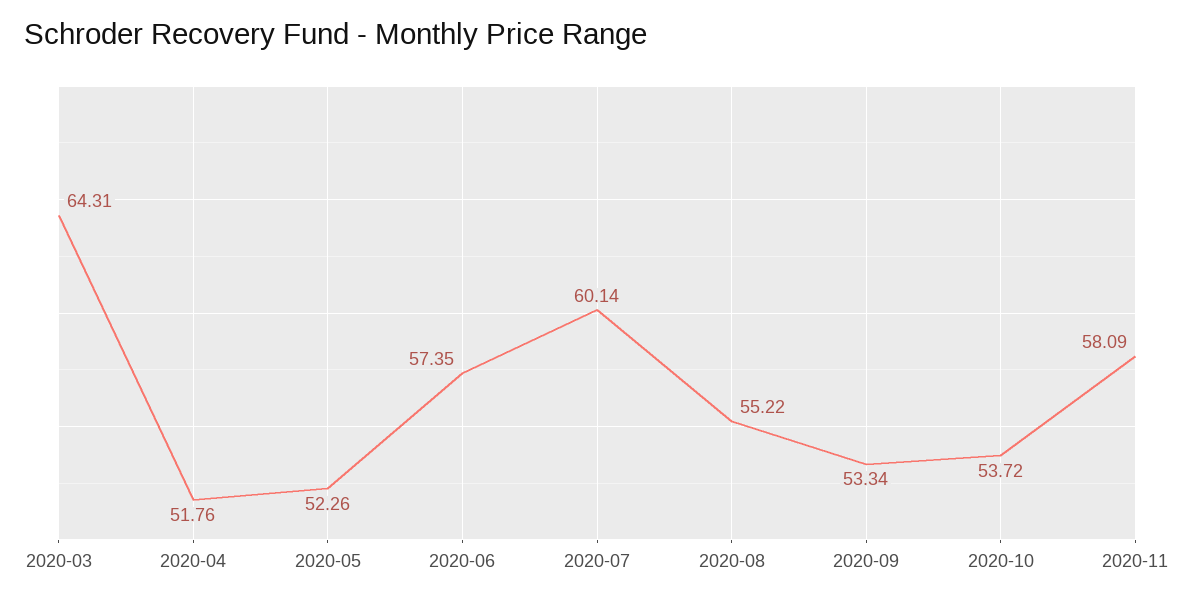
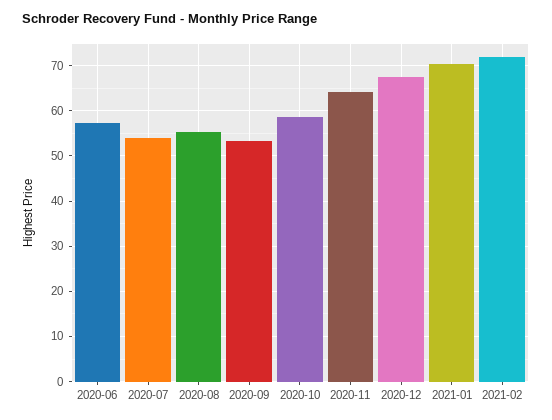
2020-03: 64.31 -> none
2020-04: 51.76 -> none
2020-05: 52.26 -> none
2020-07: 60.14 -> 54
2020-10: 53.72 -> 58
2020-11: 58.09 -> 64
2020-12: none -> 68
2021-01: none -> 70
2021-02: none -> 72

